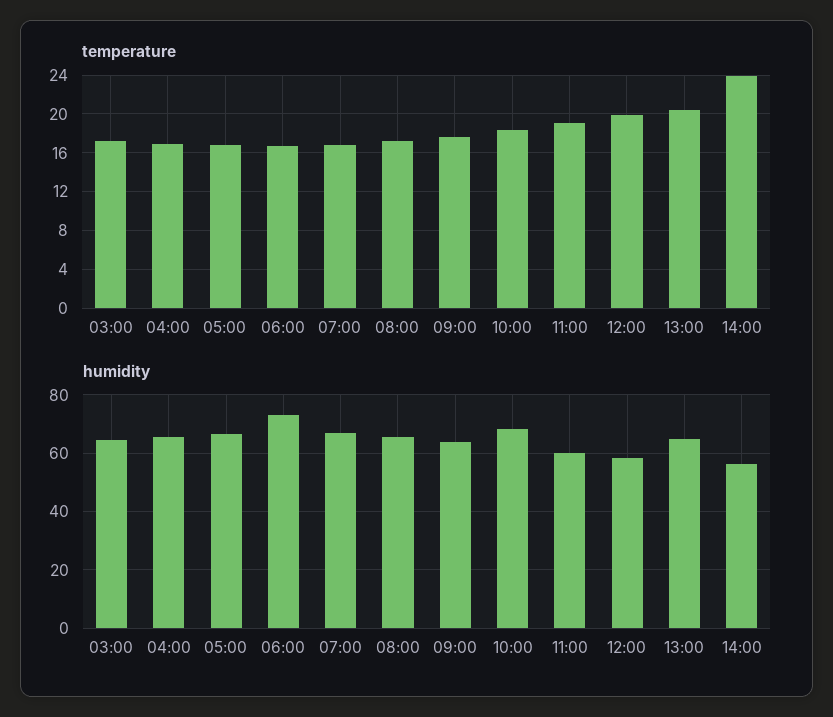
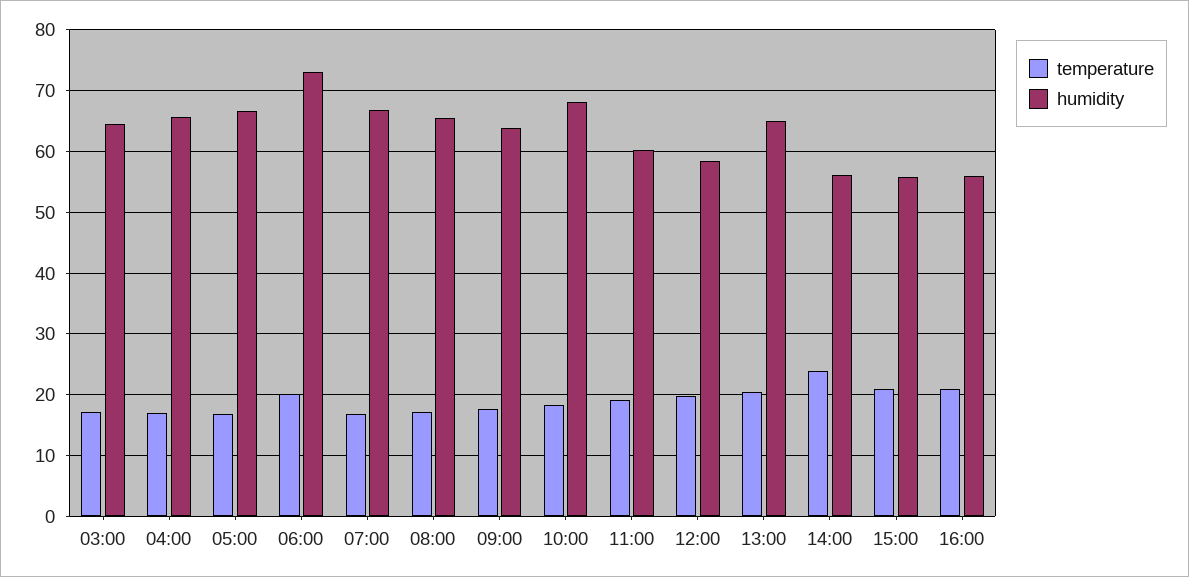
temperature, 06:00: 17 -> 20
temperature, 15:00: none -> 21
humidity, 15:00: none -> 56
temperature, 16:00: none -> 21
humidity, 16:00: none -> 56

